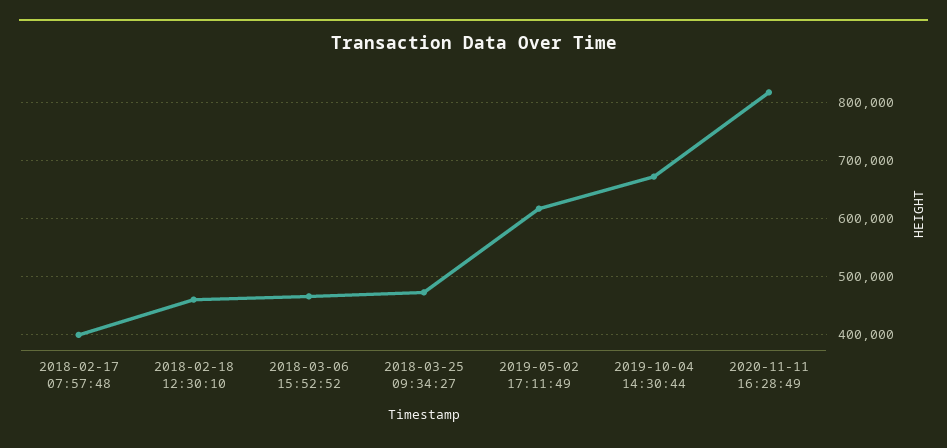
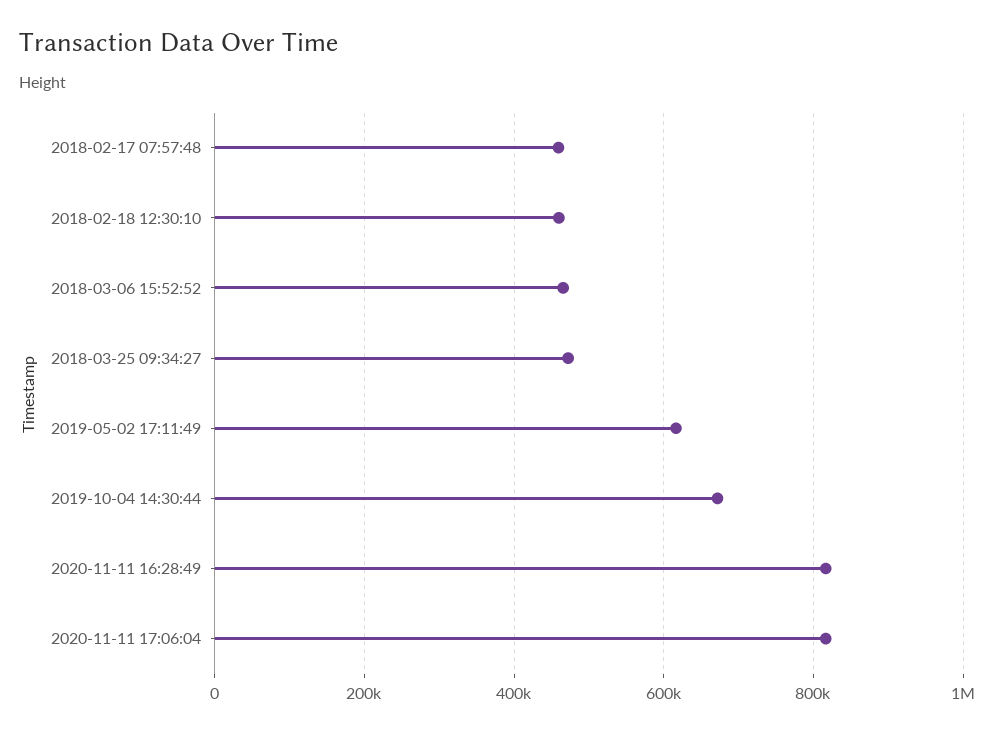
2018-02-17 07:57:48: 400000 -> 460000
2020-11-11 17:06:04: none -> 820000

